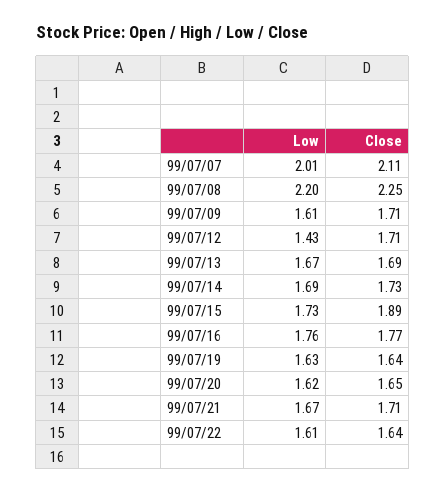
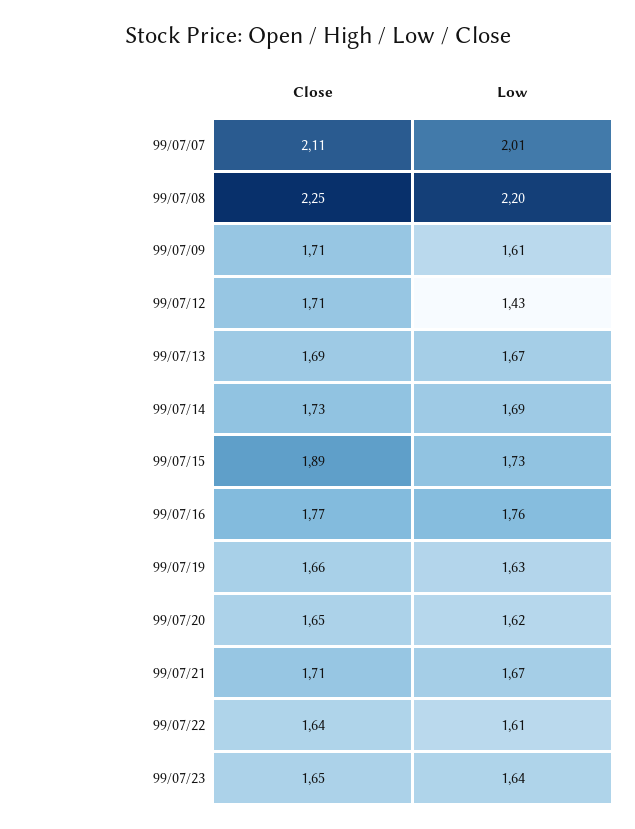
Close, 99/07/19: 1.64 -> 1.66
Close, 99/07/23: none -> 1.65
Low, 99/07/23: none -> 1.64

